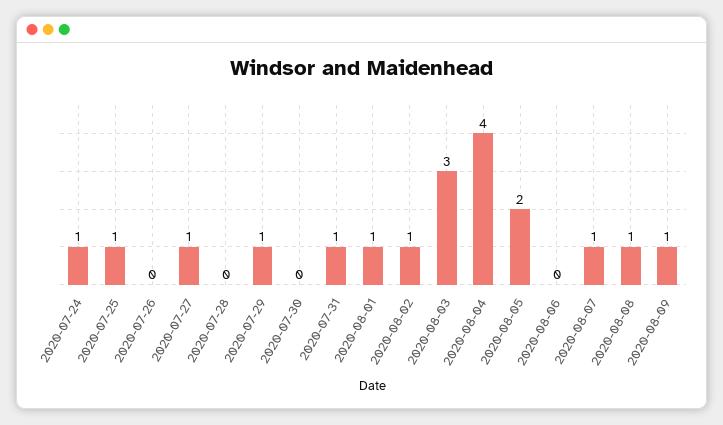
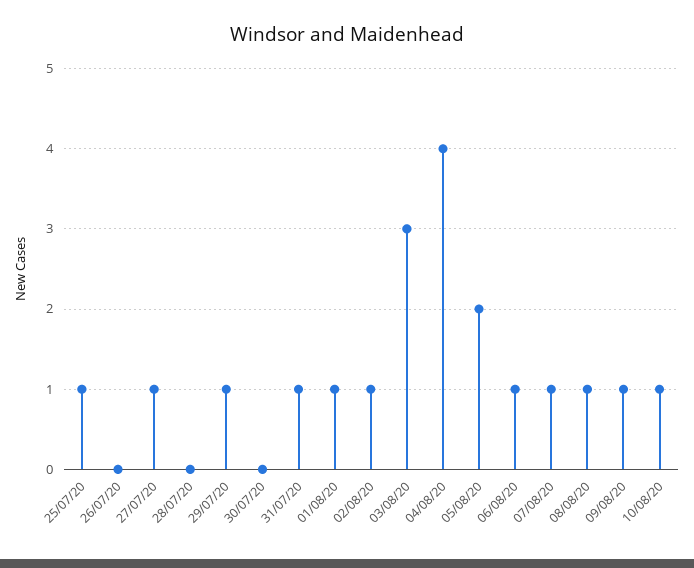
2020-07-24: 1 -> none
2020-08-06: 0 -> 1
10/08/20: none -> 1

